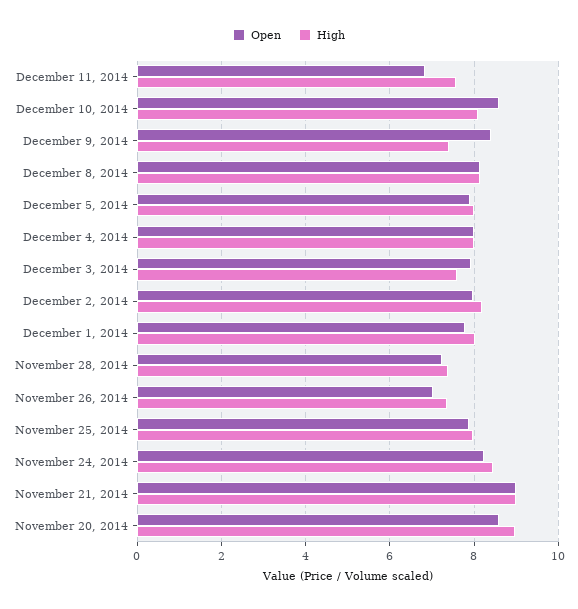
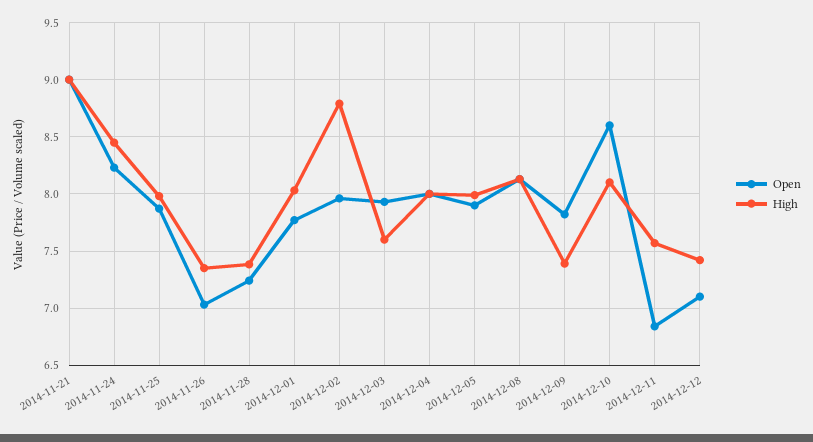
Open, December 9, 2014: 8.4 -> 7.8
High, December 2, 2014: 8.2 -> 8.8
Open, November 20, 2014: 8.6 -> none
High, November 20, 2014: 9 -> none
Open, 2014-12-12: none -> 7.1
High, 2014-12-12: none -> 7.4

